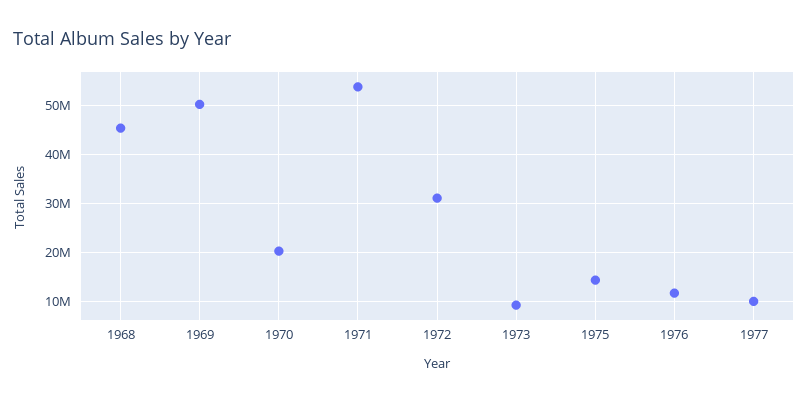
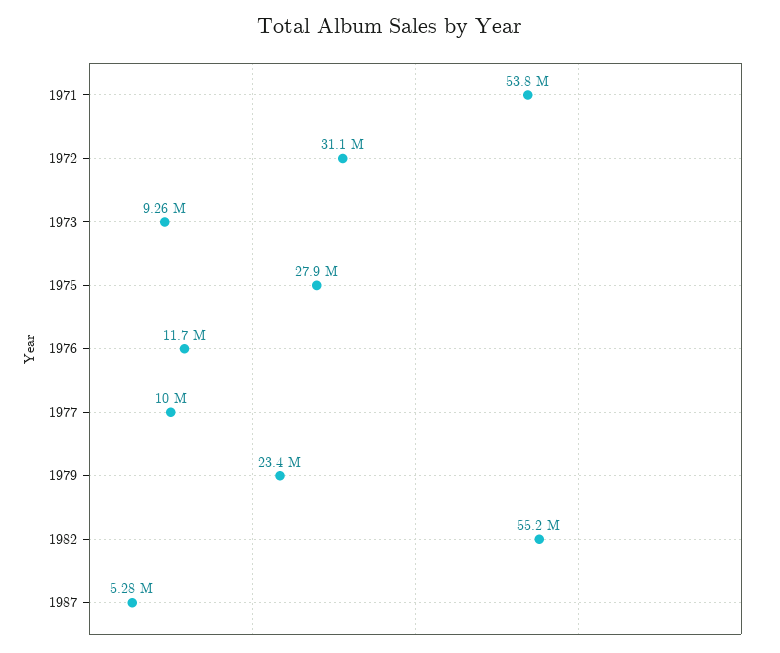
1968: 46000000 -> none
1969: 50000000 -> none
1970: 20000000 -> none
1975: 14000000 -> 27900000
1979: none -> 23400000
1982: none -> 55200000
1987: none -> 5280000

